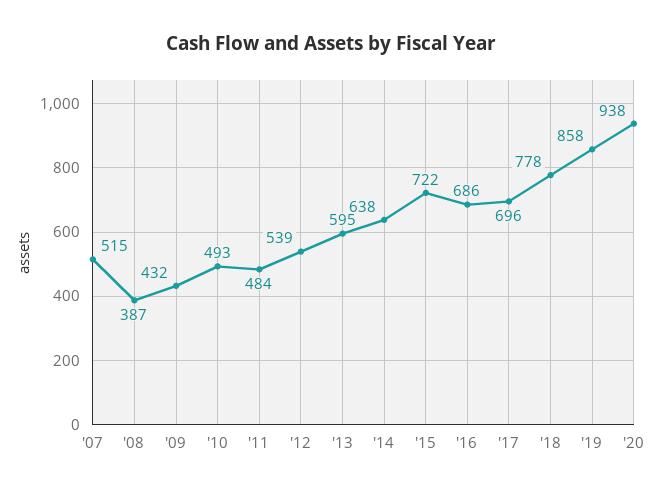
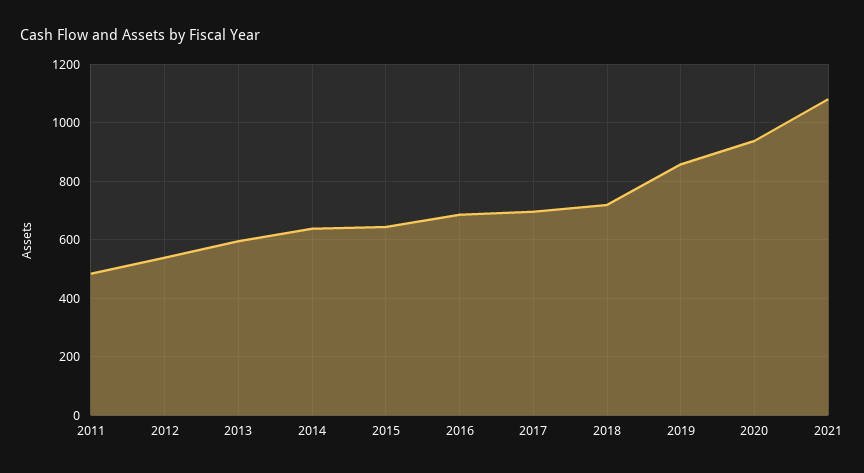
'07: 515 -> none
'08: 387 -> none
'09: 432 -> none
'10: 493 -> none
'15: 722 -> 650
'18: 778 -> 725
2021: none -> 1075

